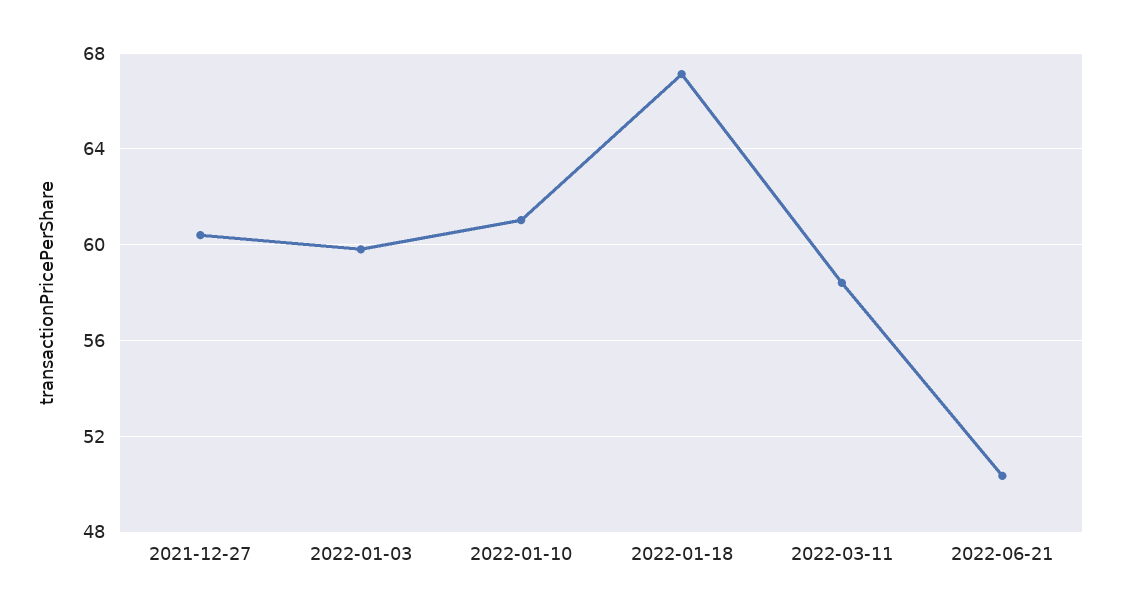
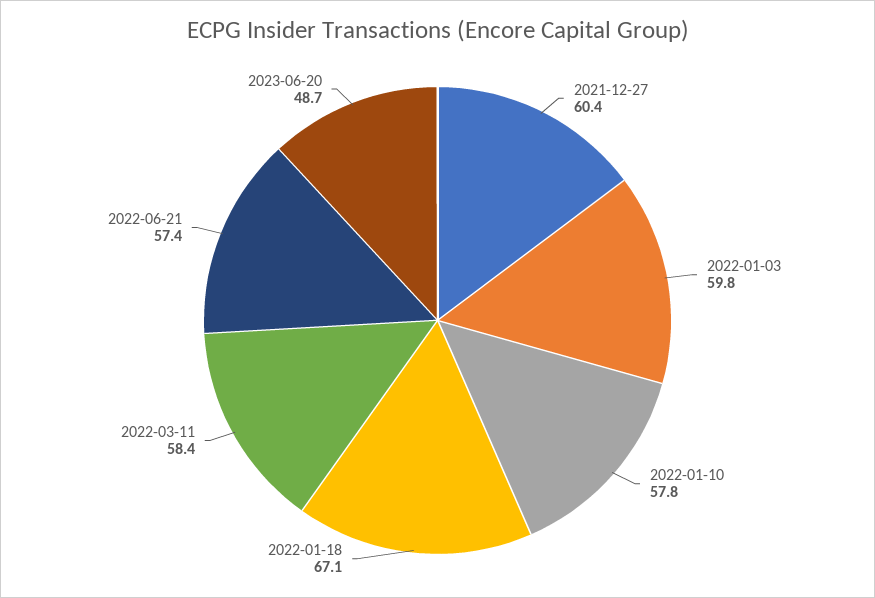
2022-01-10: 61 -> 57.8
2022-06-21: 50.5 -> 57.4
2023-06-20: none -> 48.7

